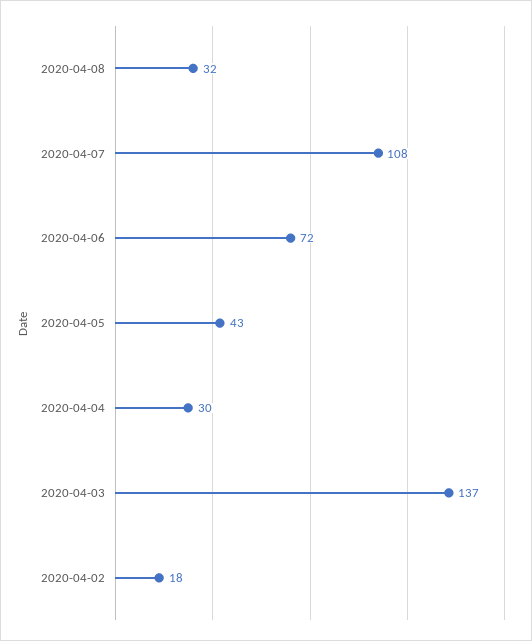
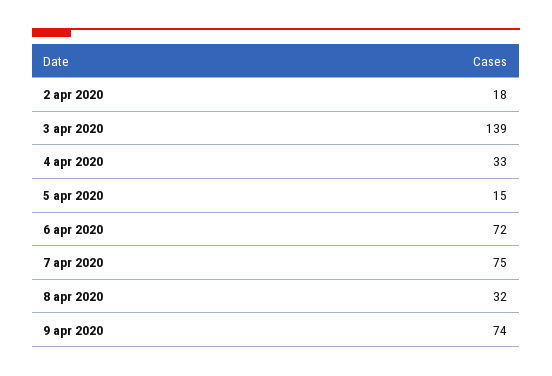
2020-04-07: 108 -> 75
2020-04-05: 43 -> 15
2020-04-04: 30 -> 33
2020-04-03: 137 -> 139
9 apr 2020: none -> 74

